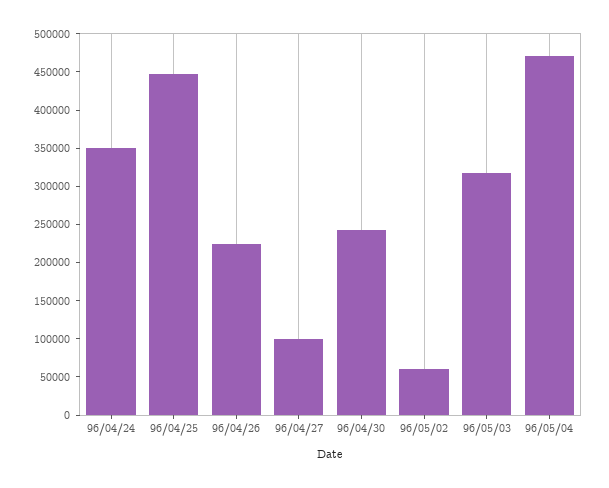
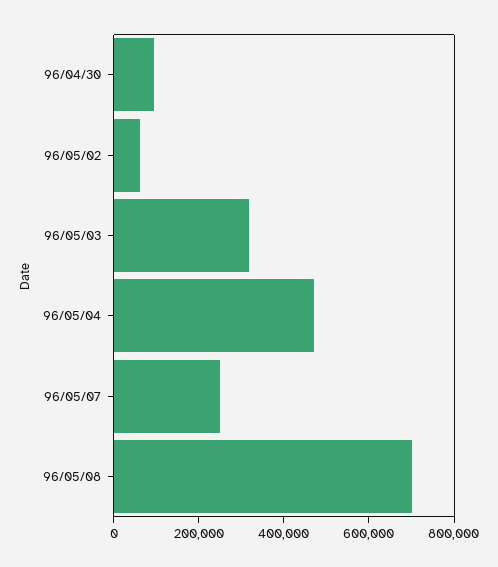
96/04/24: 350000 -> none
96/04/25: 450000 -> none
96/04/26: 225000 -> none
96/04/27: 100000 -> none
96/04/30: 250000 -> 100000
96/05/07: none -> 250000
96/05/08: none -> 700000

